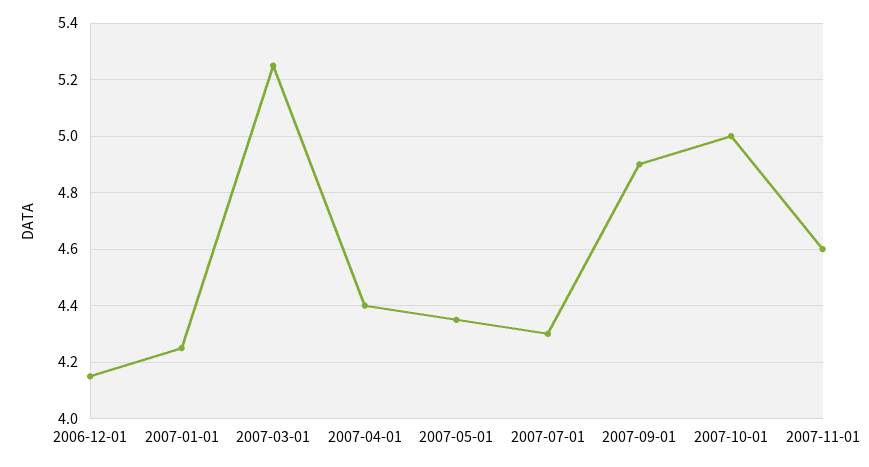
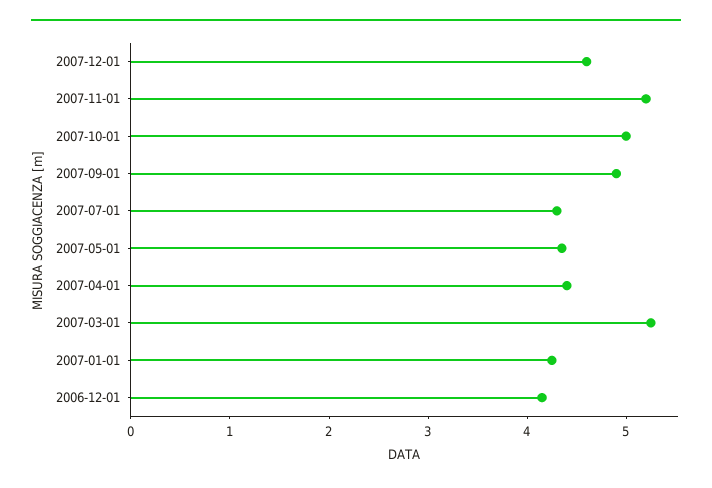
2007-11-01: 4.6 -> 5.2
2007-12-01: none -> 4.6

